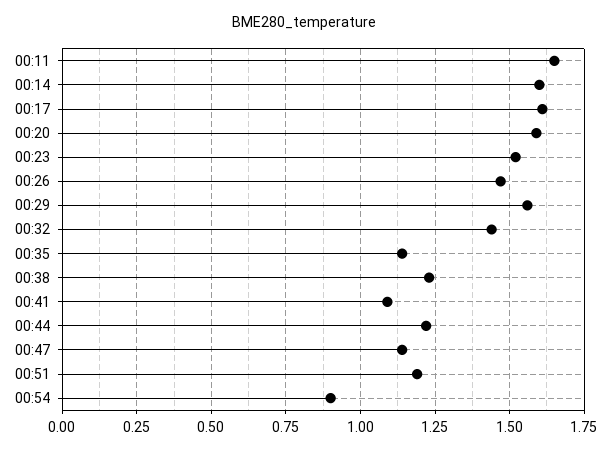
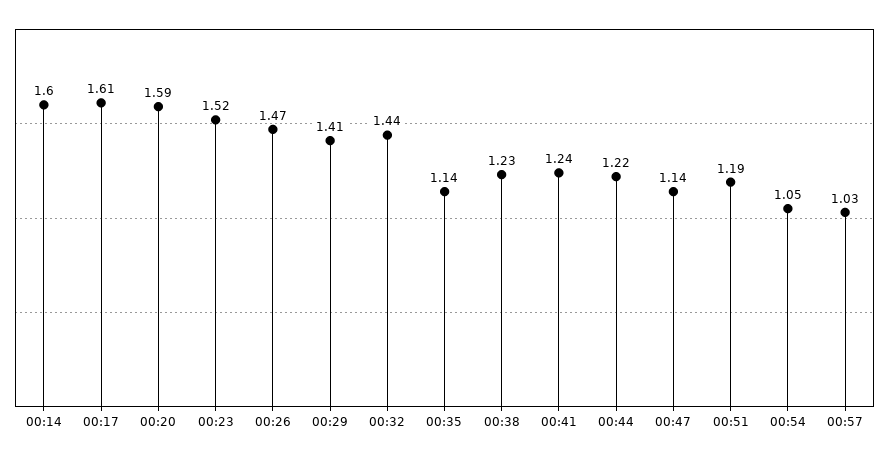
00:11: 1.65 -> none
00:29: 1.55 -> 1.41
00:41: 1.1 -> 1.24
00:54: 0.9 -> 1.05
00:57: none -> 1.03

